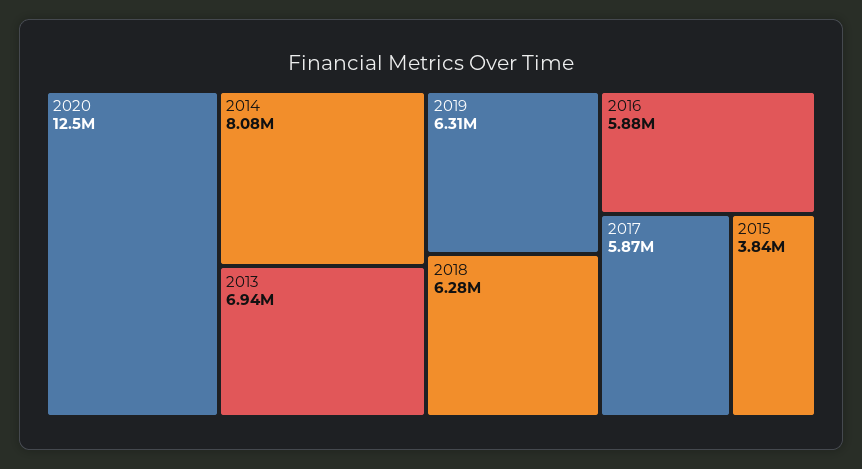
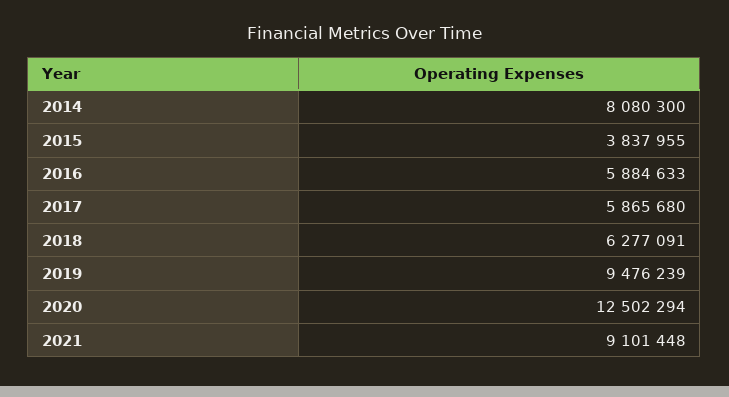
2013: 6940000 -> none
2019: 6310000 -> 9476239
2021: none -> 9101448

